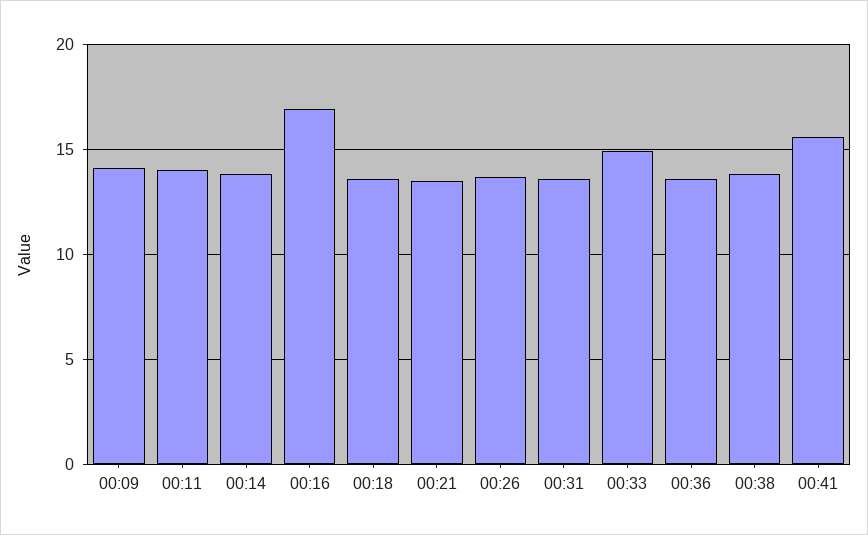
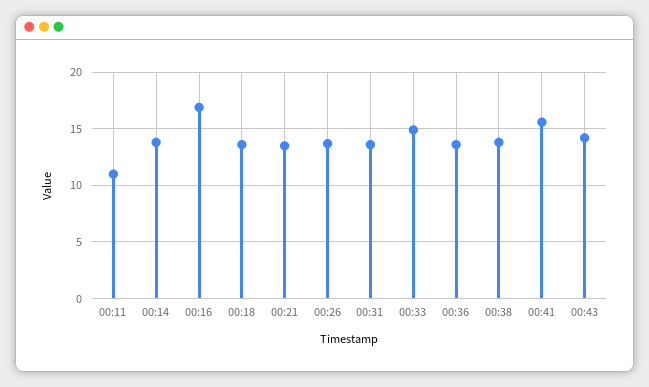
00:09: 14 -> none
00:11: 14 -> 11
00:43: none -> 14

